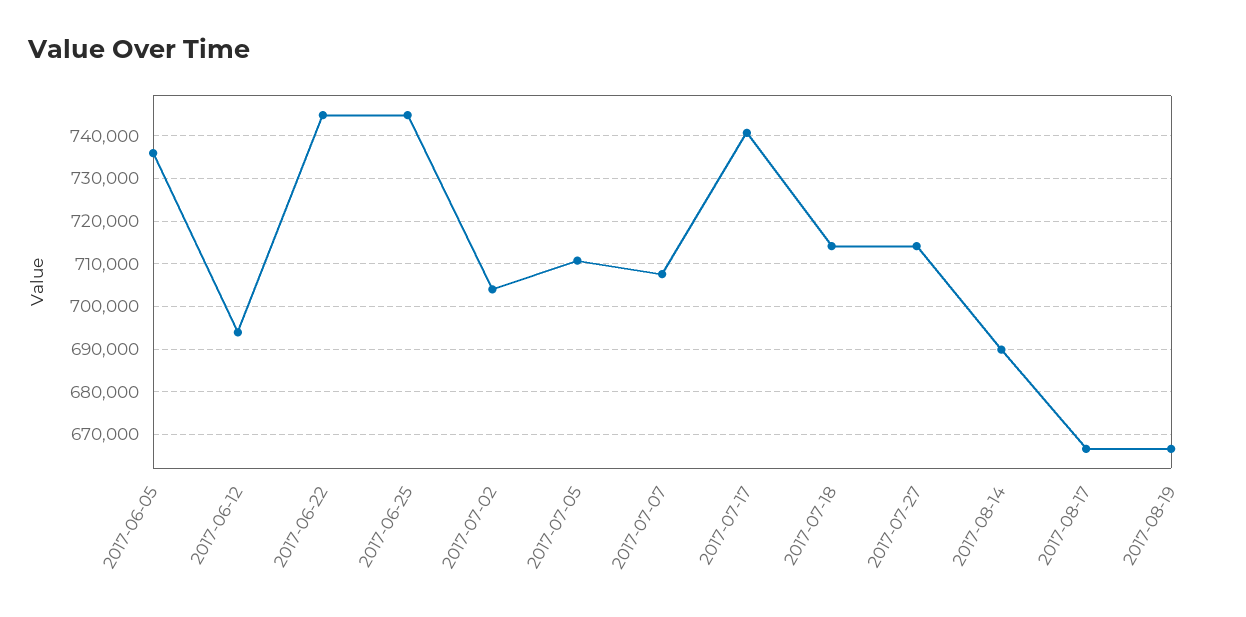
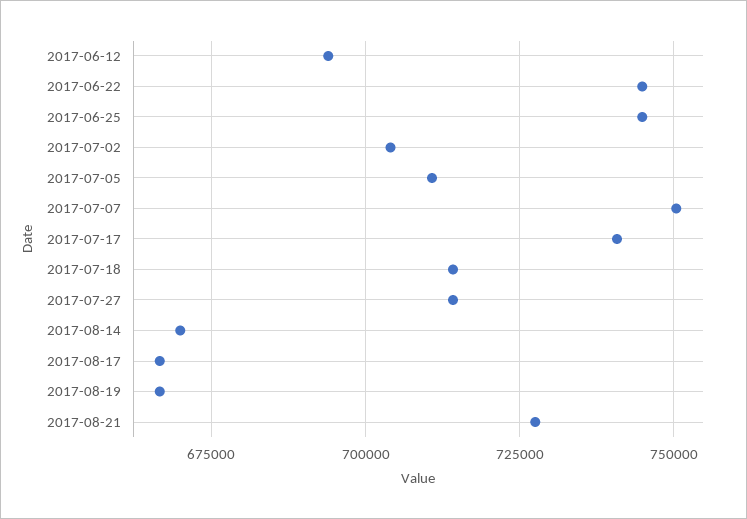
2017-06-05: 736000 -> none
2017-07-07: 708000 -> 750000
2017-08-14: 690000 -> 670000
2017-08-21: none -> 727500

